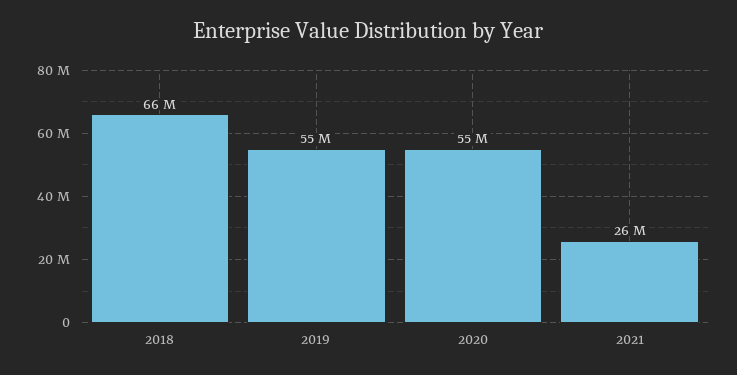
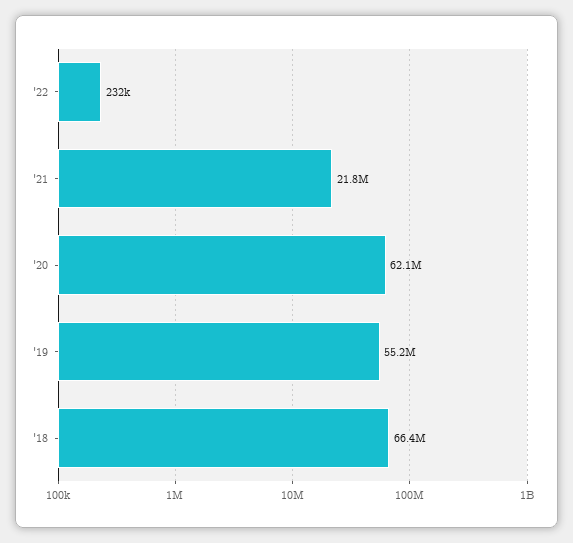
2020: 55000000 -> 62100000
2021: 26000000 -> 21800000
'22: none -> 232000

